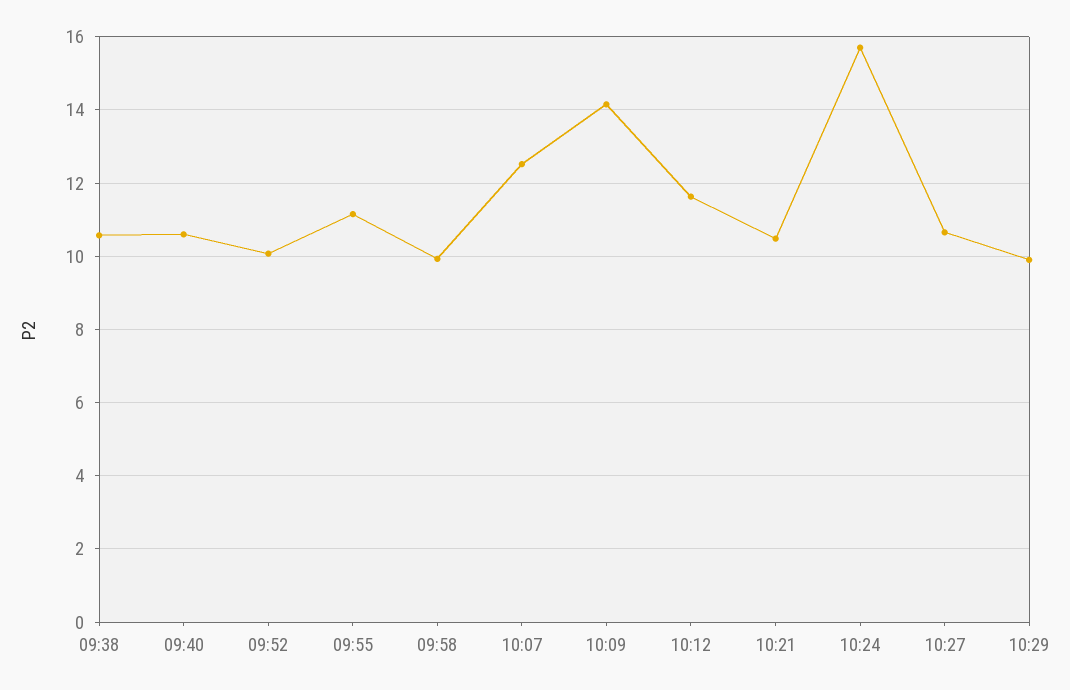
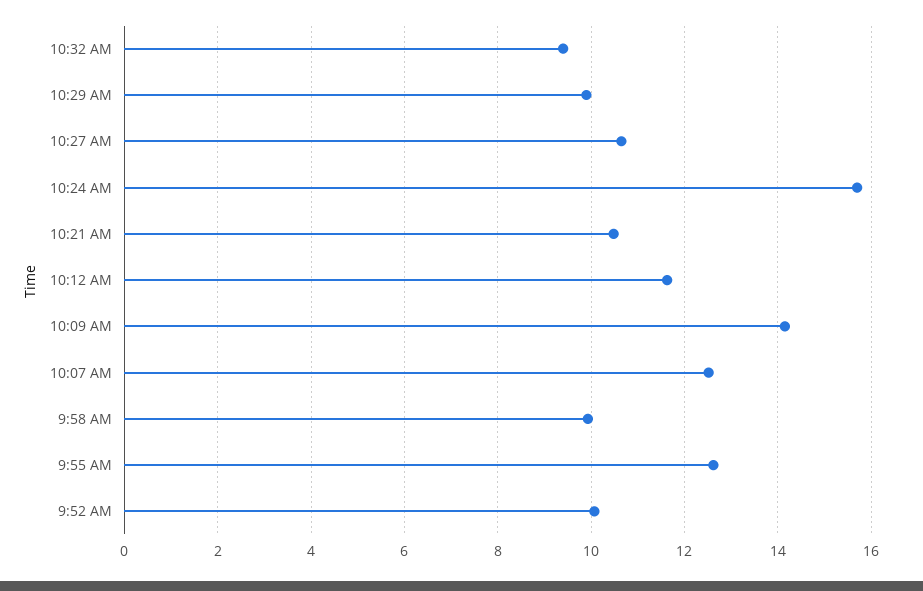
09:38: 10.6 -> none
09:40: 10.6 -> none
09:55: 11.2 -> 12.6
10:32 AM: none -> 9.4

